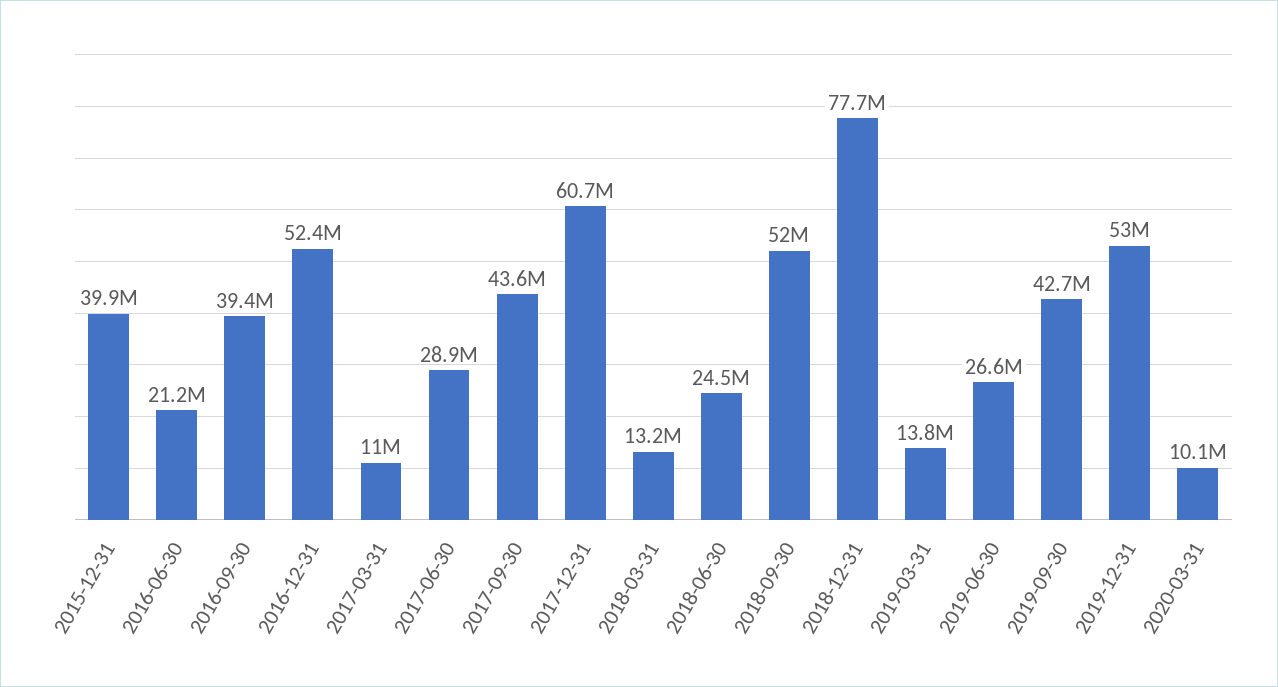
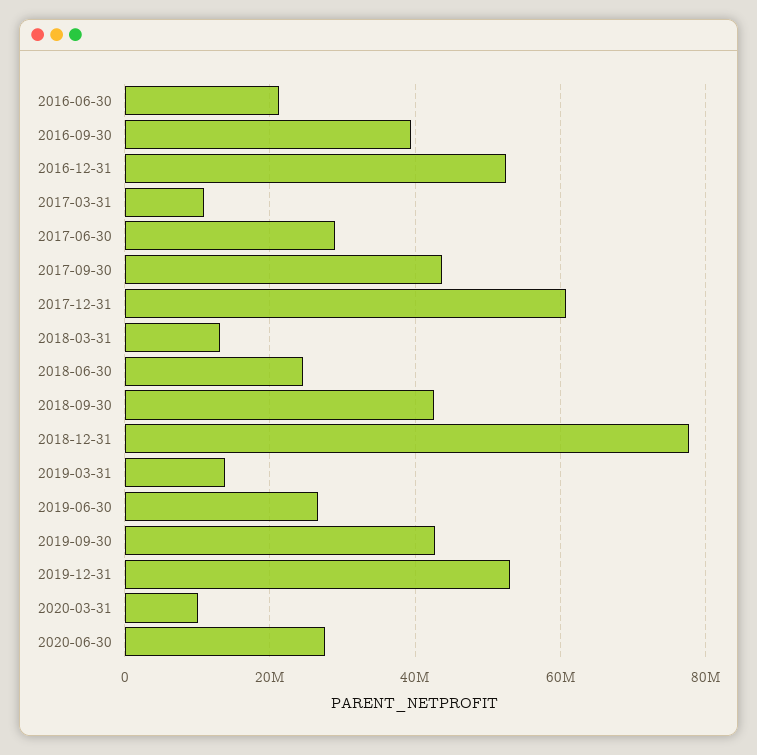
2015-12-31: 39900000 -> none
2018-09-30: 52000000 -> 42000000
2020-06-30: none -> 28000000

